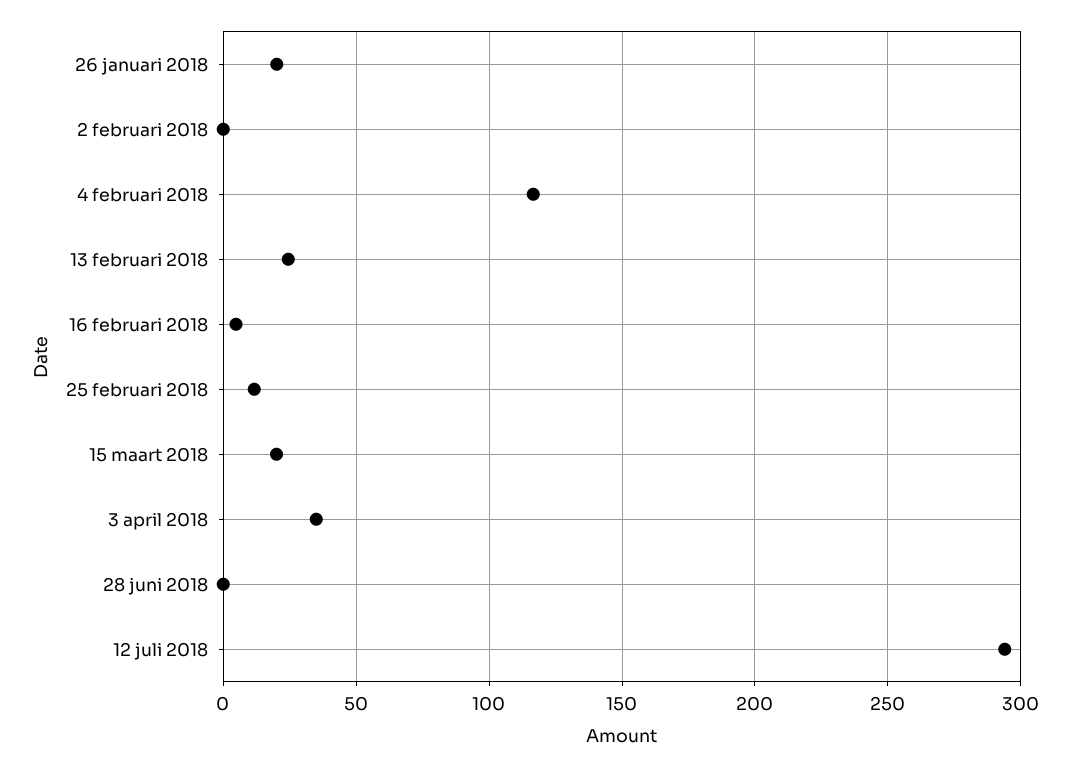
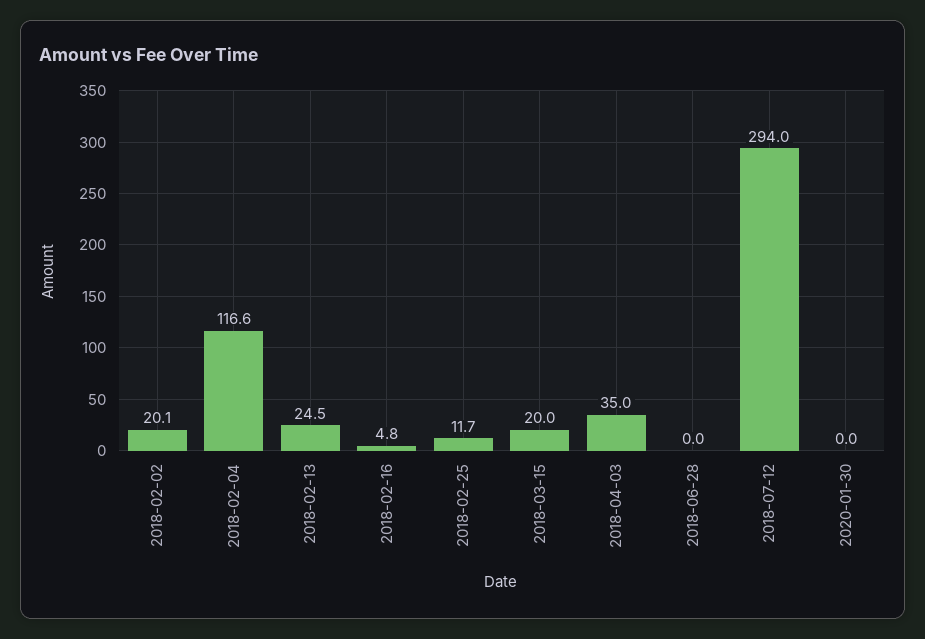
26 januari 2018: 20 -> none
2 februari 2018: 0 -> 20.1
2020-01-30: none -> 0

